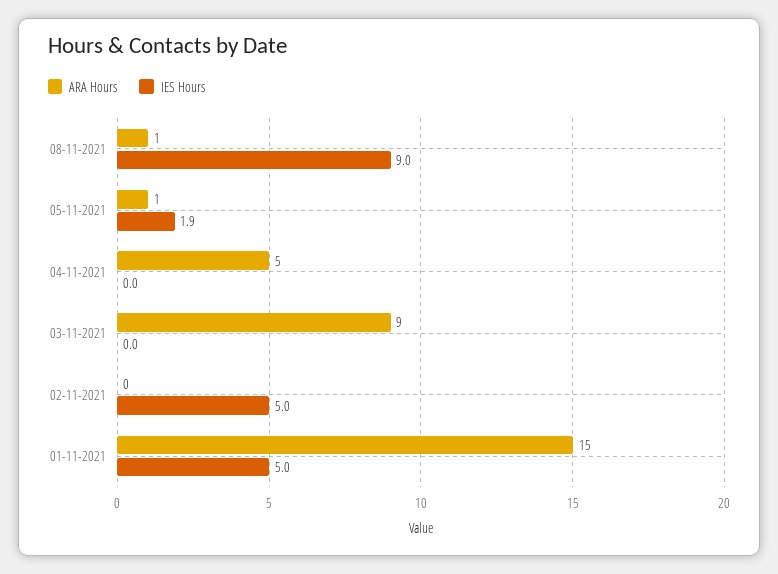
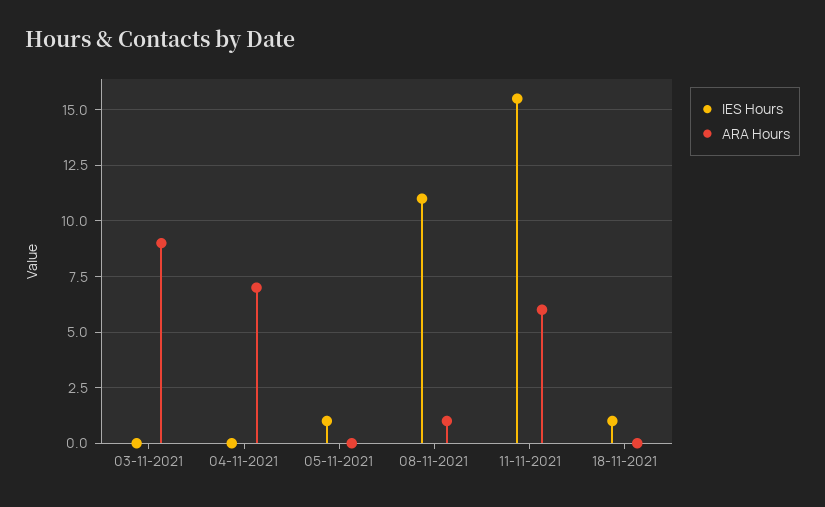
IES Hours, 08-11-2021: 9 -> 11
ARA Hours, 05-11-2021: 1 -> 0
IES Hours, 05-11-2021: 1.9 -> 1
ARA Hours, 04-11-2021: 5 -> 7
ARA Hours, 02-11-2021: 0 -> none
IES Hours, 02-11-2021: 5 -> none
ARA Hours, 01-11-2021: 15 -> none
IES Hours, 01-11-2021: 5 -> none
IES Hours, 11-11-2021: none -> 15.5
ARA Hours, 11-11-2021: none -> 6
IES Hours, 18-11-2021: none -> 1
ARA Hours, 18-11-2021: none -> 0

